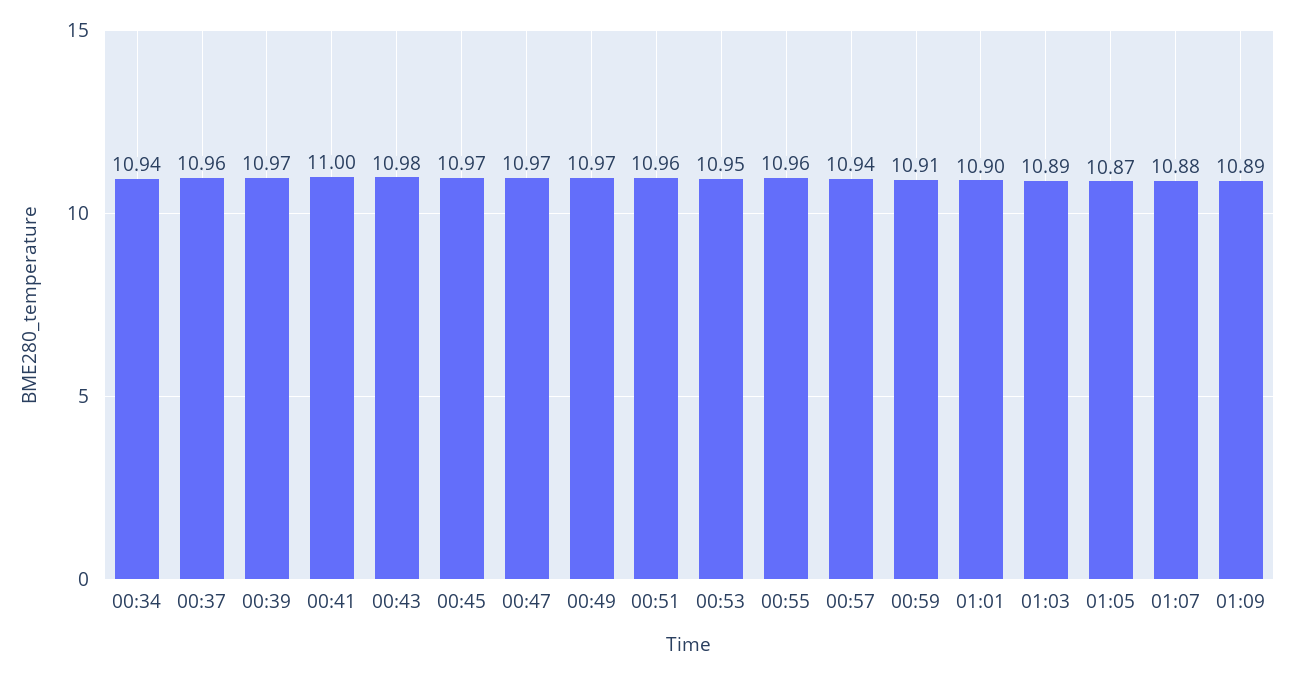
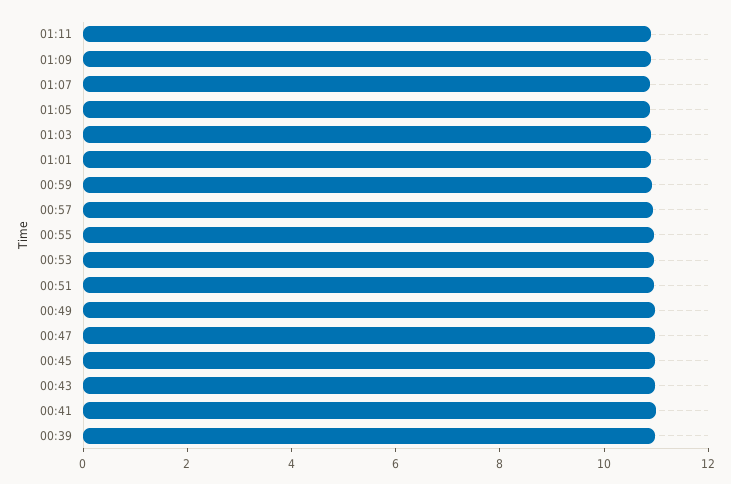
00:34: 10.94 -> none
00:37: 10.96 -> none
01:11: none -> 11

